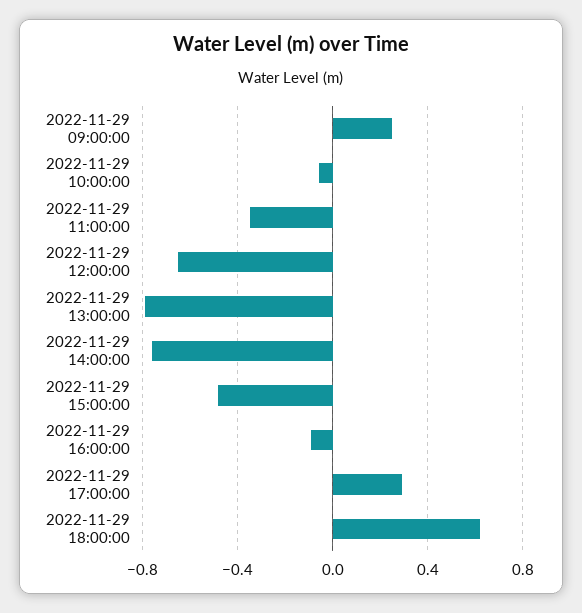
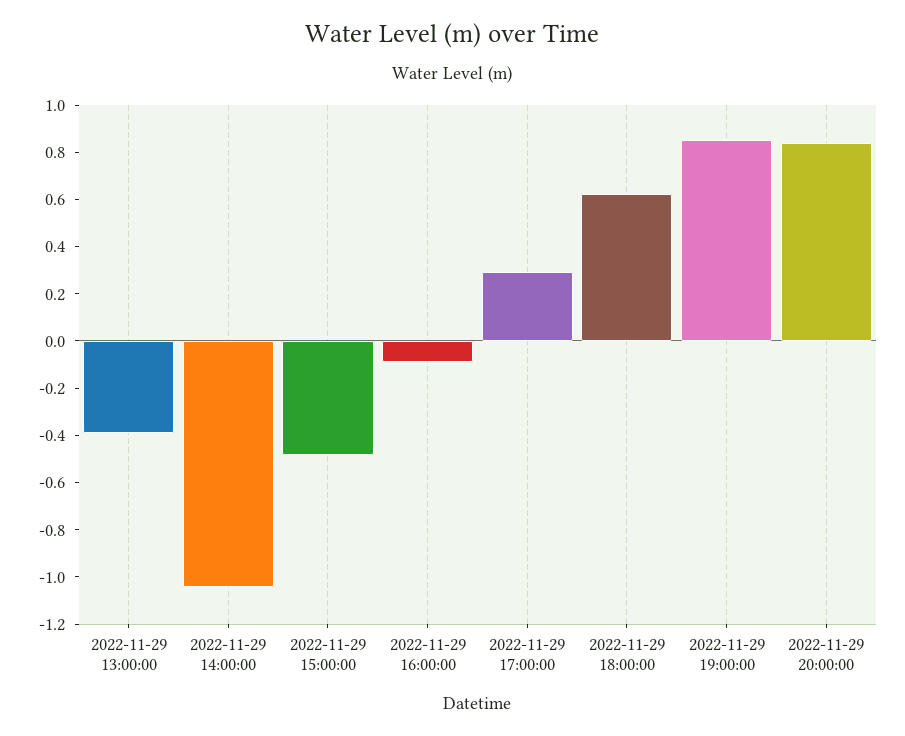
2022-11-29 09:00:00: 0.25 -> none
2022-11-29 10:00:00: -0.05 -> none
2022-11-29 11:00:00: -0.35 -> none
2022-11-29 12:00:00: -0.65 -> none
2022-11-29 13:00:00: -0.8 -> -0.4
2022-11-29 14:00:00: -0.75 -> -1.05
2022-11-29 19:00:00: none -> 0.85
2022-11-29 20:00:00: none -> 0.85

